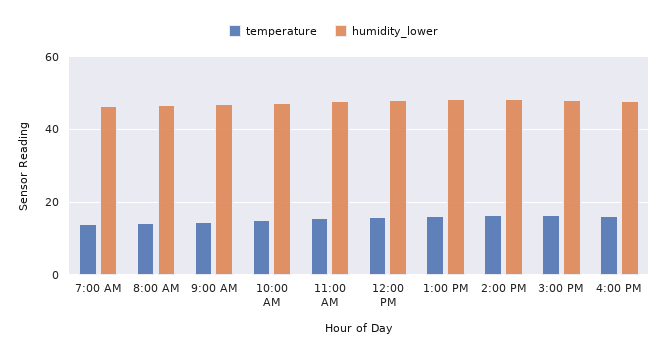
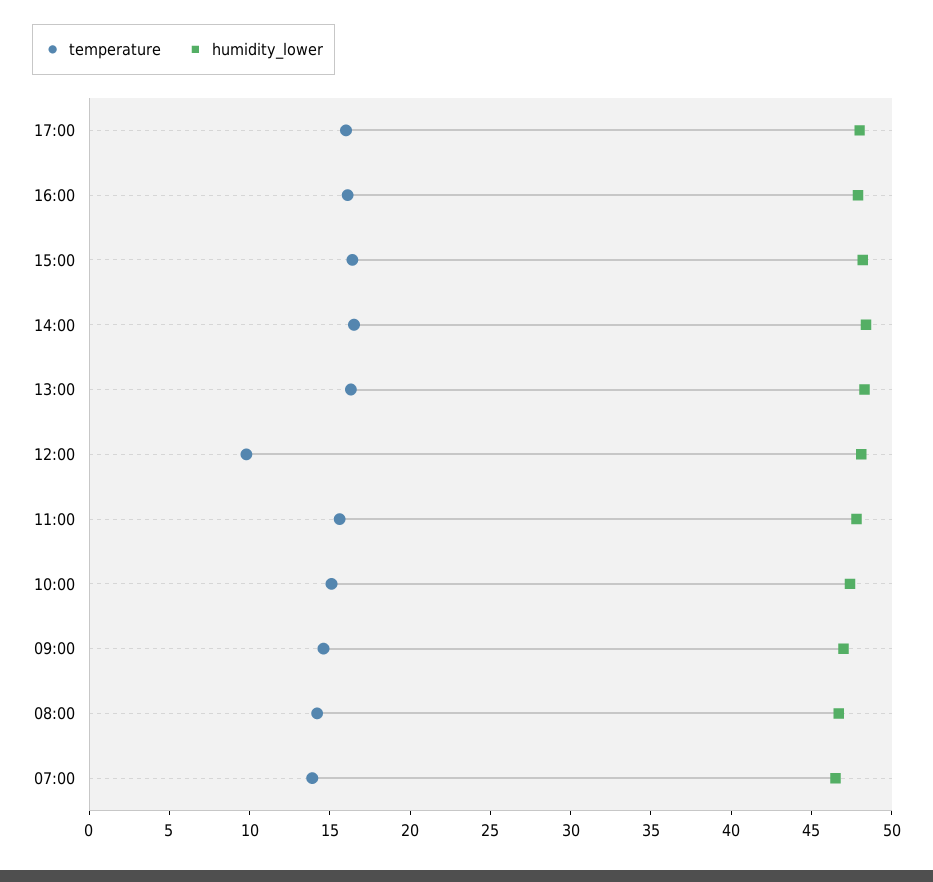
temperature, 12:00 PM: 16 -> 10
temperature, 17:00: none -> 16
humidity_lower, 17:00: none -> 48

